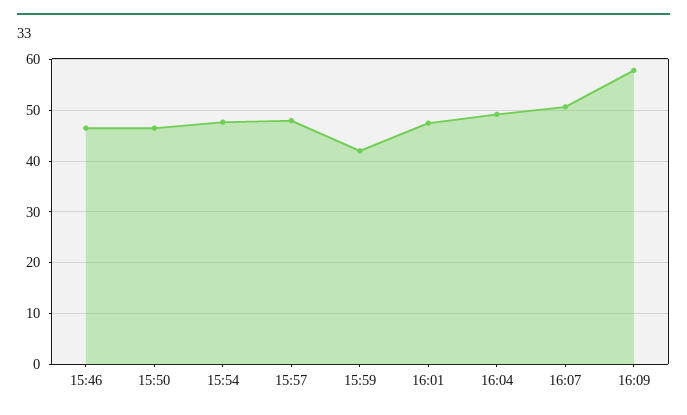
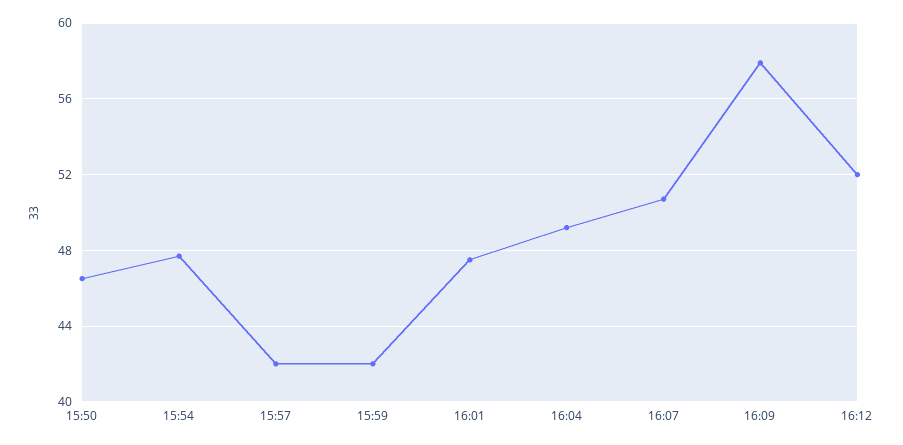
15:46: 46 -> none
15:57: 48 -> 42
16:12: none -> 52

